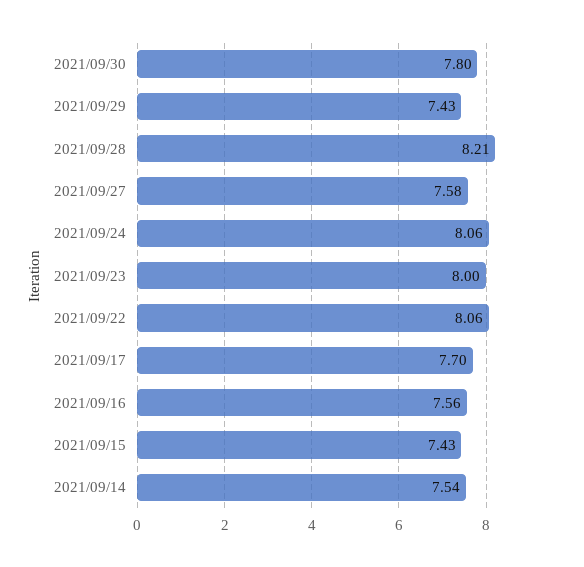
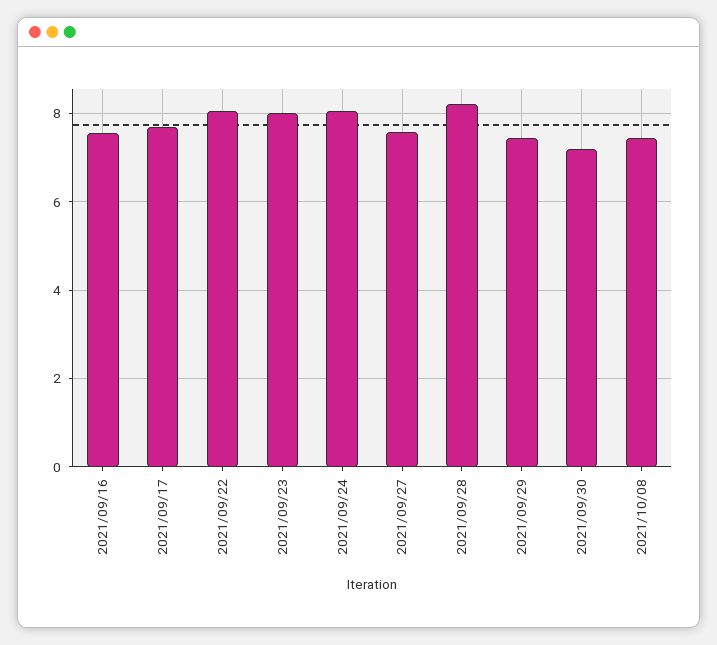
2021/09/30: 7.8 -> 7.2
2021/09/15: 7.43 -> none
2021/09/14: 7.54 -> none
2021/10/08: none -> 7.4

